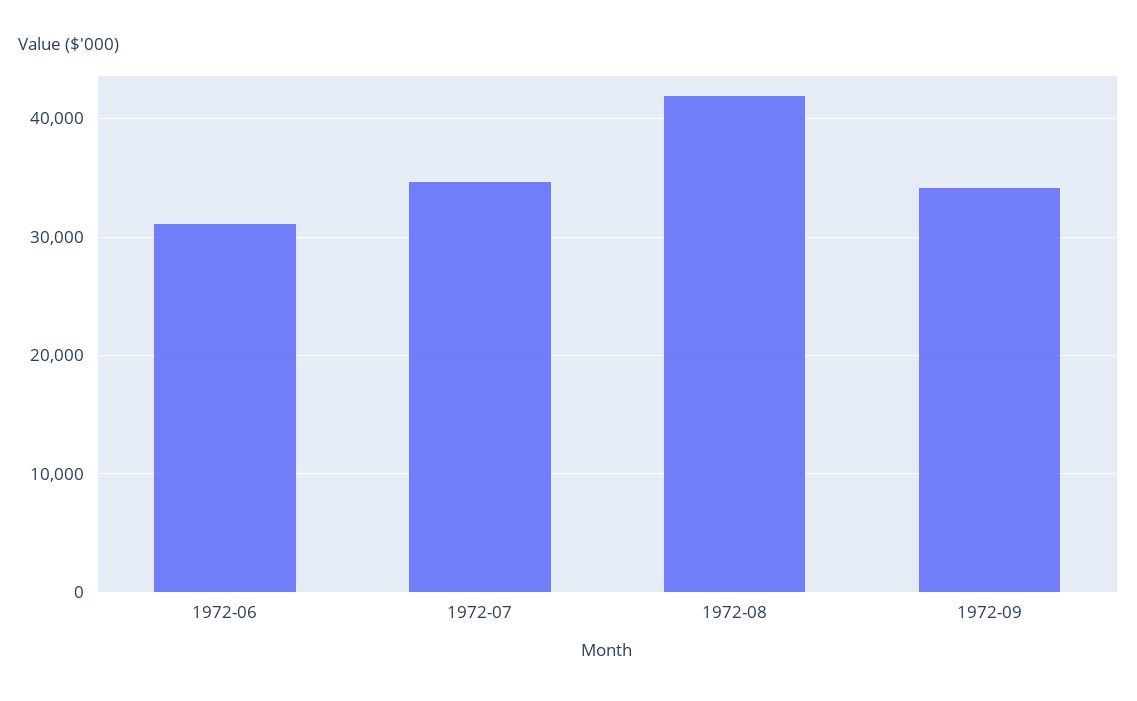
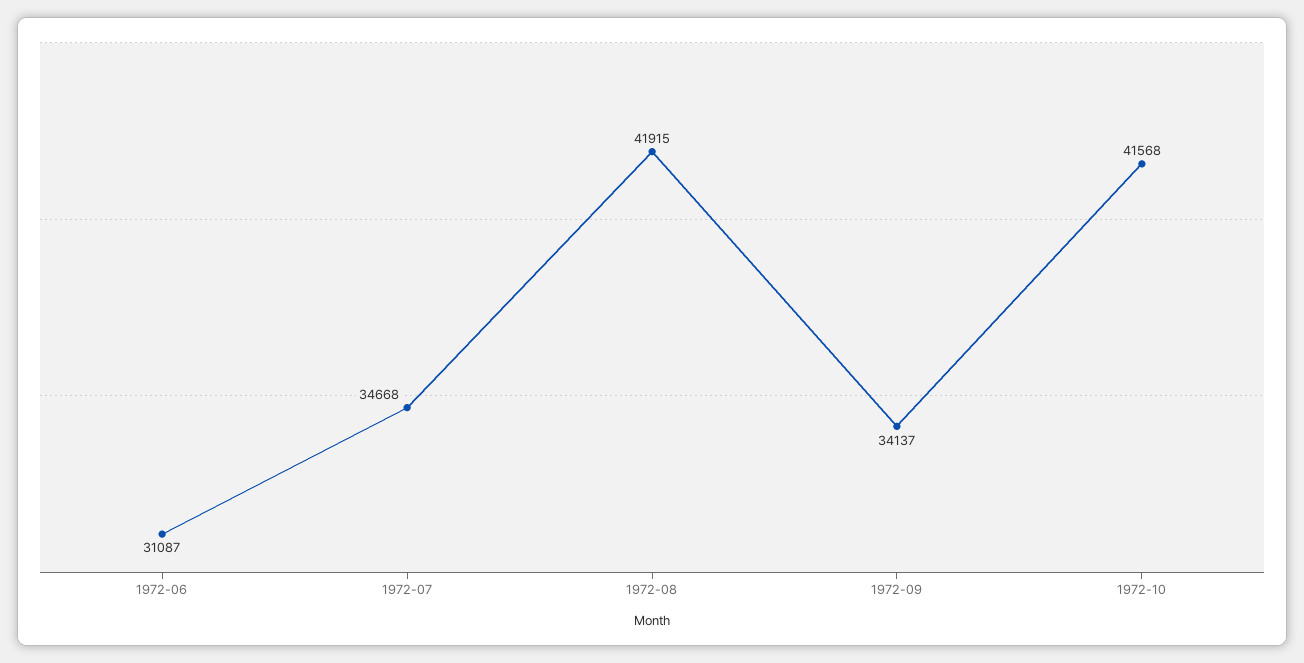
1972-10: none -> 41568

